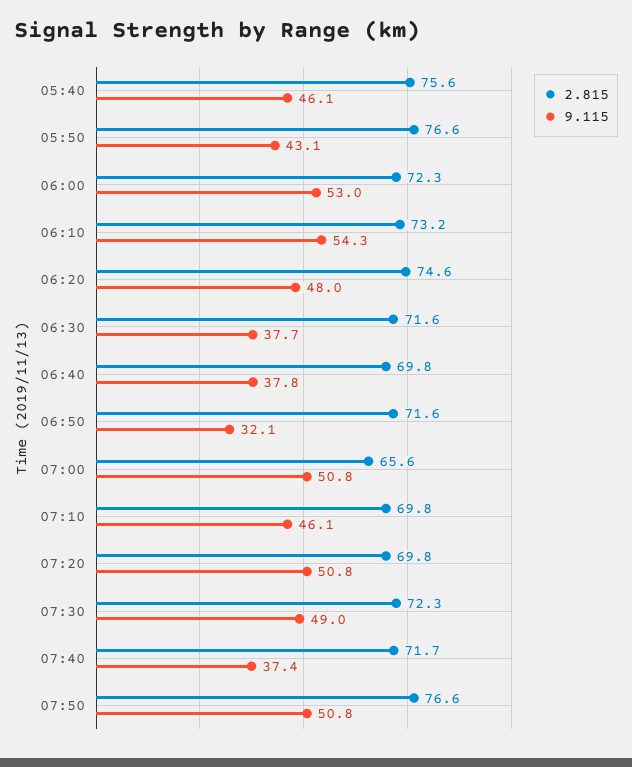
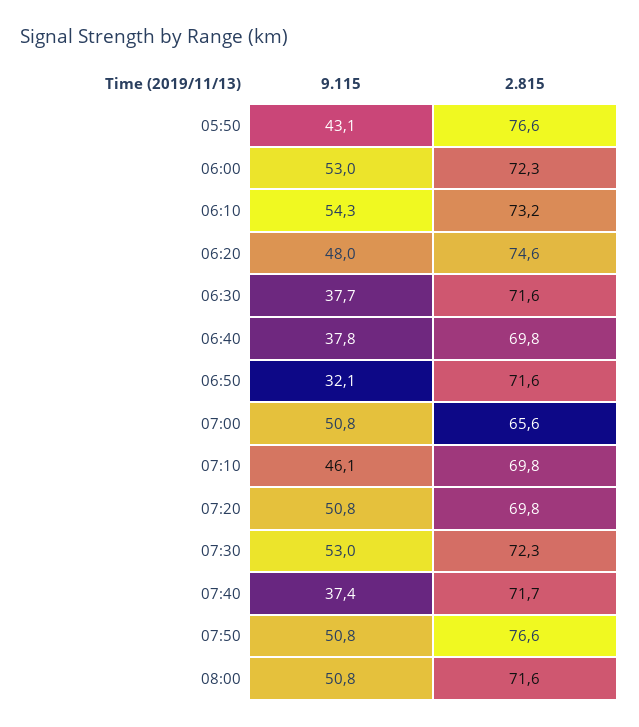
2.815, 05:40: 75.6 -> none
9.115, 05:40: 46.1 -> none
9.115, 07:30: 49 -> 53
9.115, 08:00: none -> 50.8
2.815, 08:00: none -> 71.6

